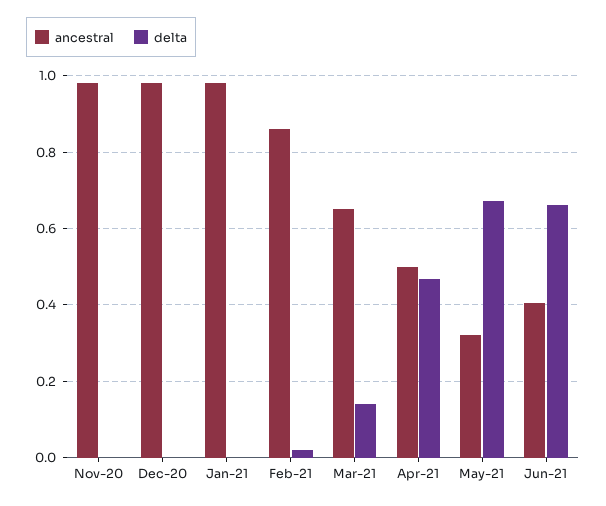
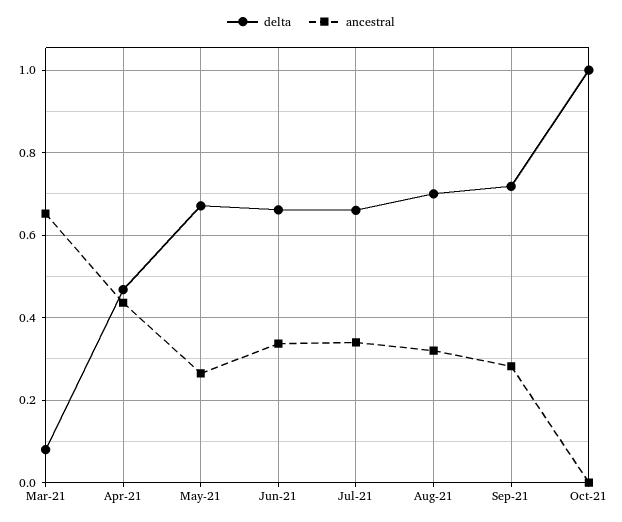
ancestral, Nov-20: 0.98 -> none
delta, Nov-20: 0 -> none
ancestral, Dec-20: 0.98 -> none
delta, Dec-20: 0 -> none
ancestral, Jan-21: 0.98 -> none
delta, Jan-21: 0 -> none
ancestral, Feb-21: 0.86 -> none
delta, Feb-21: 0.02 -> none
delta, Mar-21: 0.14 -> 0.08
ancestral, Apr-21: 0.5 -> 0.44
ancestral, May-21: 0.32 -> 0.26
ancestral, Jun-21: 0.4 -> 0.34
delta, Jul-21: none -> 0.66
ancestral, Jul-21: none -> 0.34
delta, Aug-21: none -> 0.7
ancestral, Aug-21: none -> 0.32
delta, Sep-21: none -> 0.72
ancestral, Sep-21: none -> 0.28
delta, Oct-21: none -> 1
ancestral, Oct-21: none -> 0

